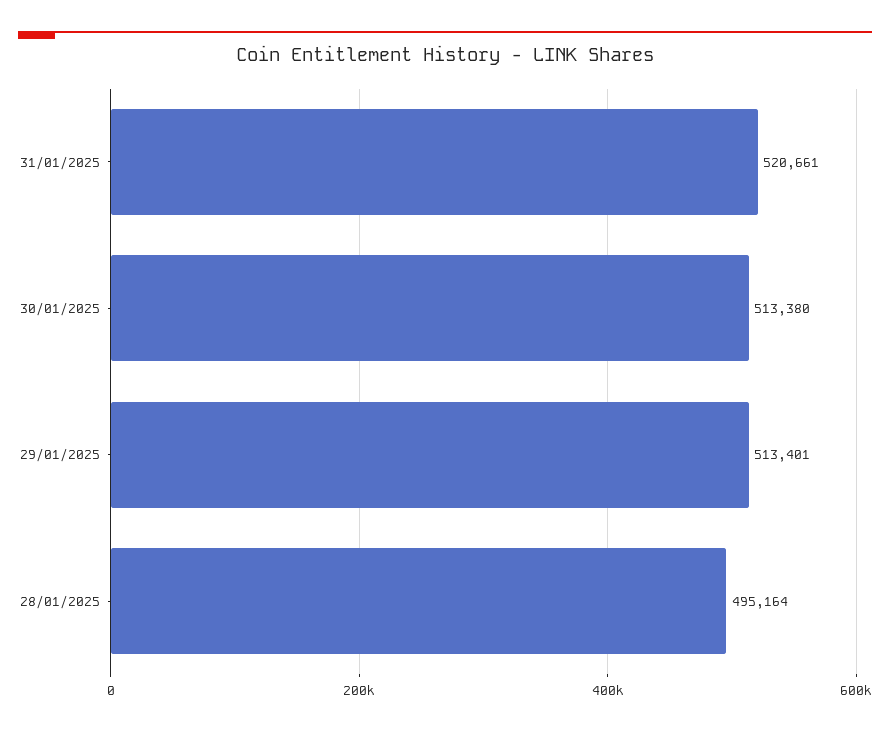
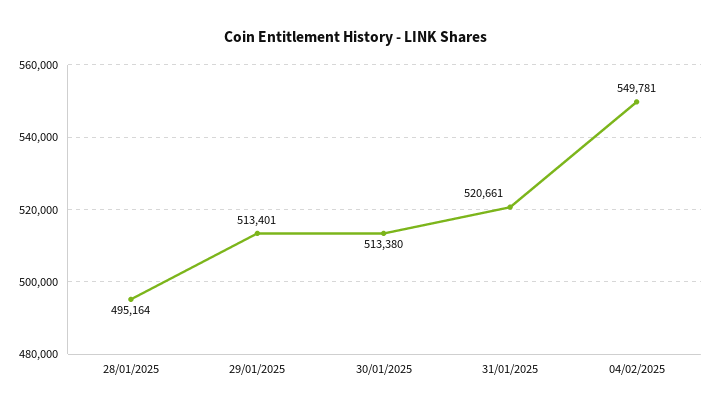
04/02/2025: none -> 549781

